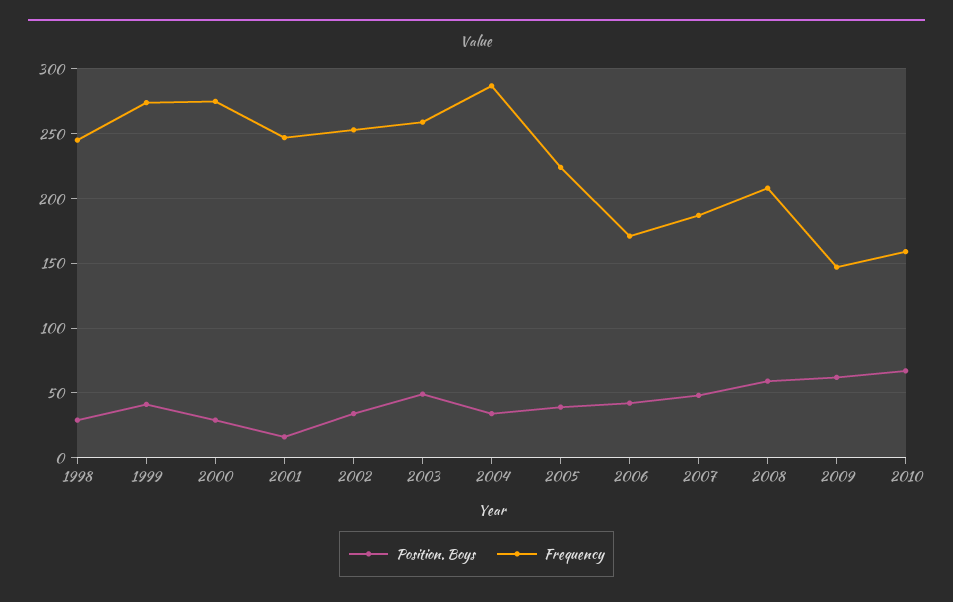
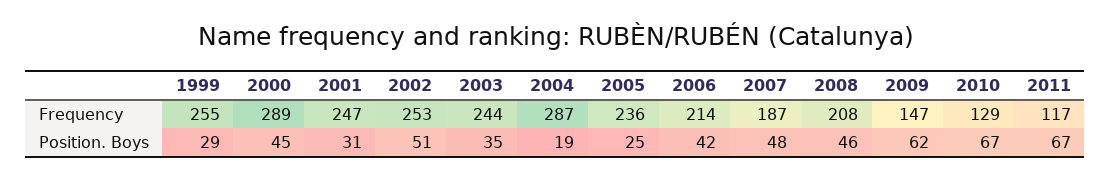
Position. Boys, 1998: 30 -> none
Frequency, 1998: 245 -> none
Position. Boys, 1999: 40 -> 29
Frequency, 1999: 275 -> 255
Position. Boys, 2000: 30 -> 45
Frequency, 2000: 275 -> 289
Position. Boys, 2001: 15 -> 31
Position. Boys, 2002: 35 -> 51
Position. Boys, 2003: 50 -> 35
Frequency, 2003: 260 -> 244
Position. Boys, 2004: 35 -> 19
Position. Boys, 2005: 40 -> 25
Frequency, 2005: 225 -> 236
Frequency, 2006: 170 -> 214
Position. Boys, 2008: 60 -> 46
Frequency, 2010: 160 -> 129
Frequency, 2011: none -> 117
Position. Boys, 2011: none -> 67

